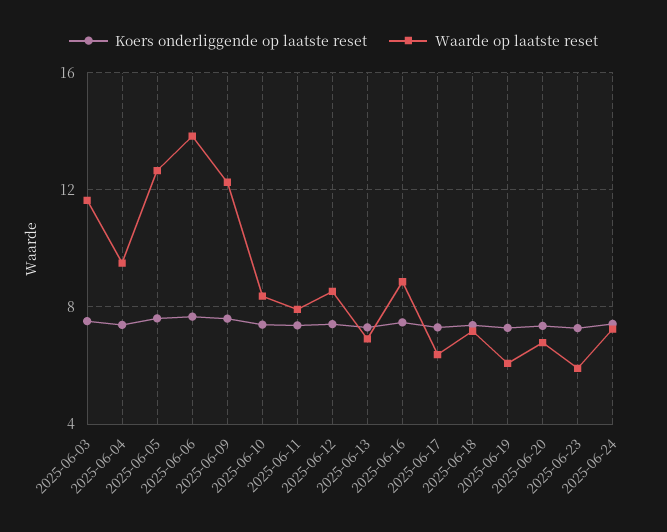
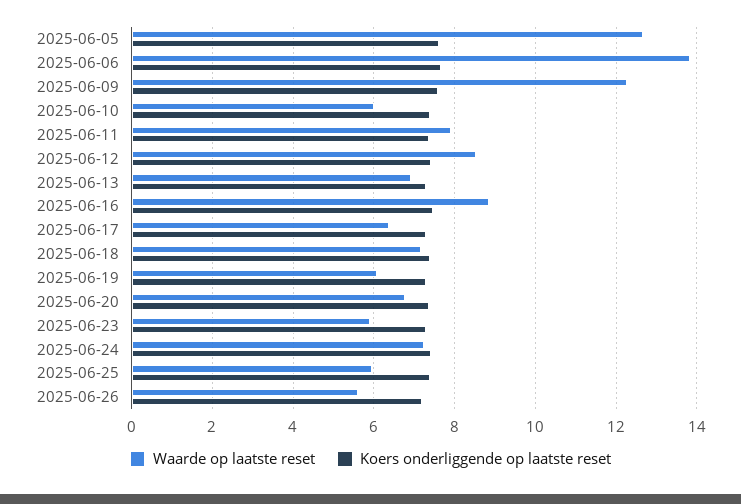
Koers onderliggende op laatste reset, 2025-06-03: 7.5 -> none
Waarde op laatste reset, 2025-06-03: 11.5 -> none
Koers onderliggende op laatste reset, 2025-06-04: 7.5 -> none
Waarde op laatste reset, 2025-06-04: 9.5 -> none
Waarde op laatste reset, 2025-06-10: 8.5 -> 6
Waarde op laatste reset, 2025-06-25: none -> 6
Koers onderliggende op laatste reset, 2025-06-25: none -> 7.4
Waarde op laatste reset, 2025-06-26: none -> 5.6
Koers onderliggende op laatste reset, 2025-06-26: none -> 7.2

